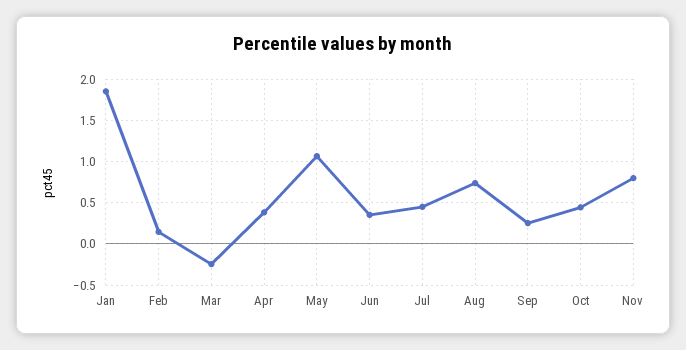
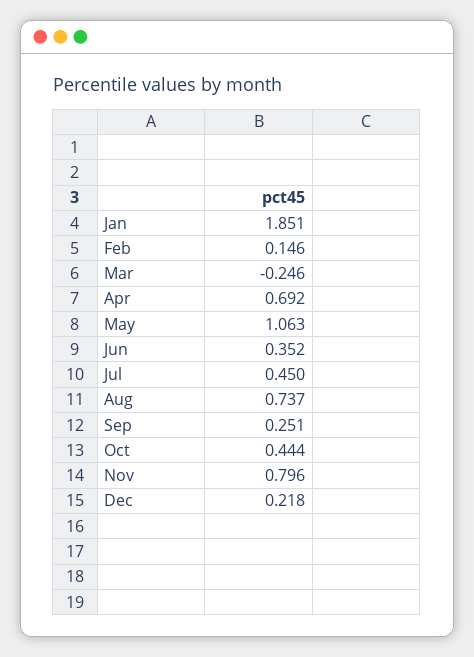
Apr: 0.4 -> 0.692
Dec: none -> 0.218

